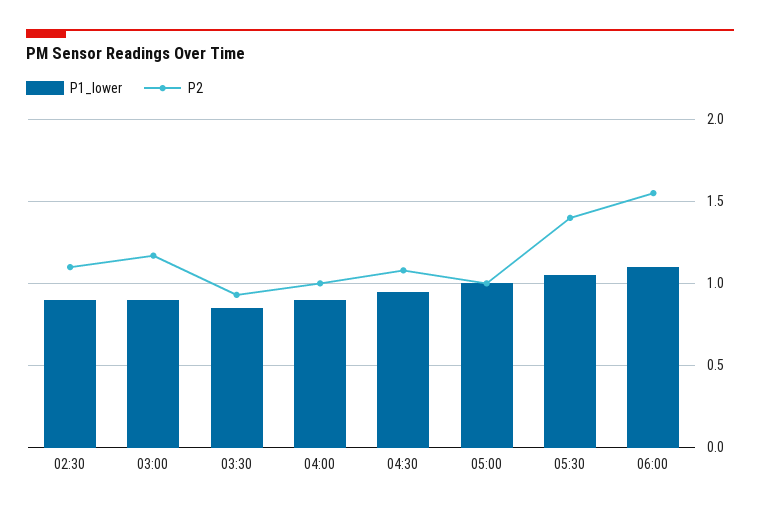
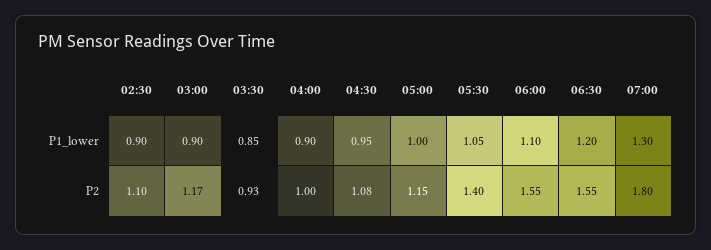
P2, 05:00: 1 -> 1.15
P1_lower, 06:30: none -> 1.2
P1_lower, 07:00: none -> 1.3
P2, 06:30: none -> 1.55
P2, 07:00: none -> 1.8

